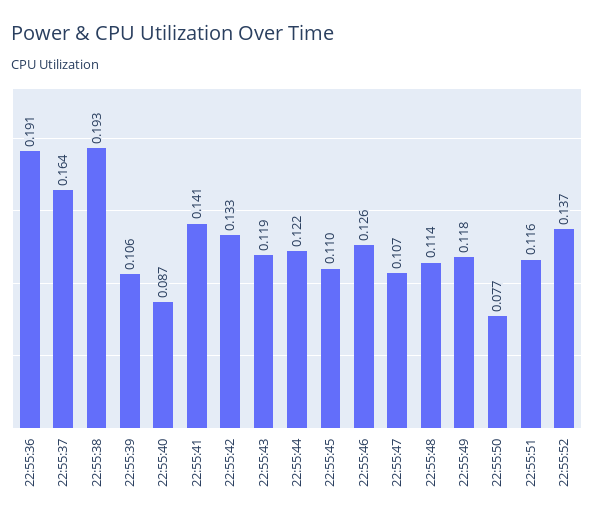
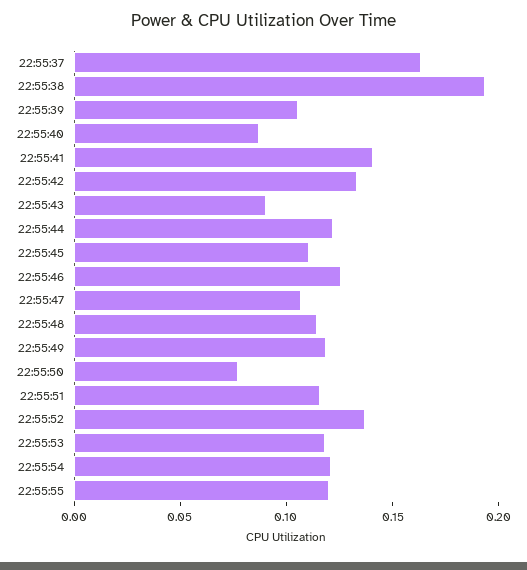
22:55:36: 0.191 -> none
22:55:43: 0.119 -> 0.09
22:55:53: none -> 0.12
22:55:54: none -> 0.12
22:55:55: none -> 0.12

